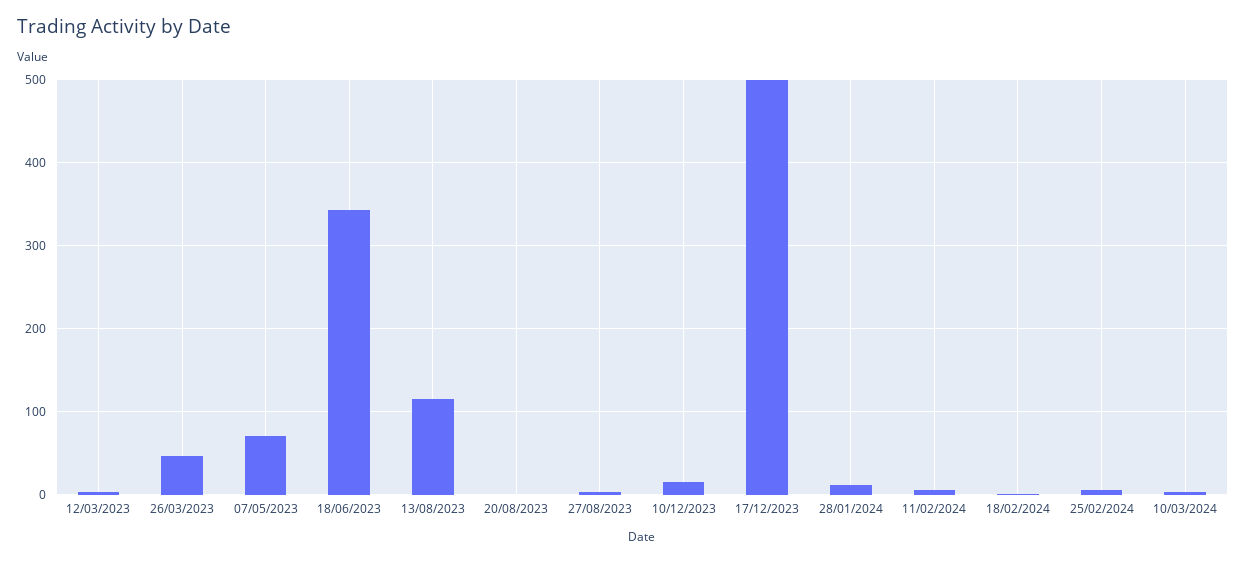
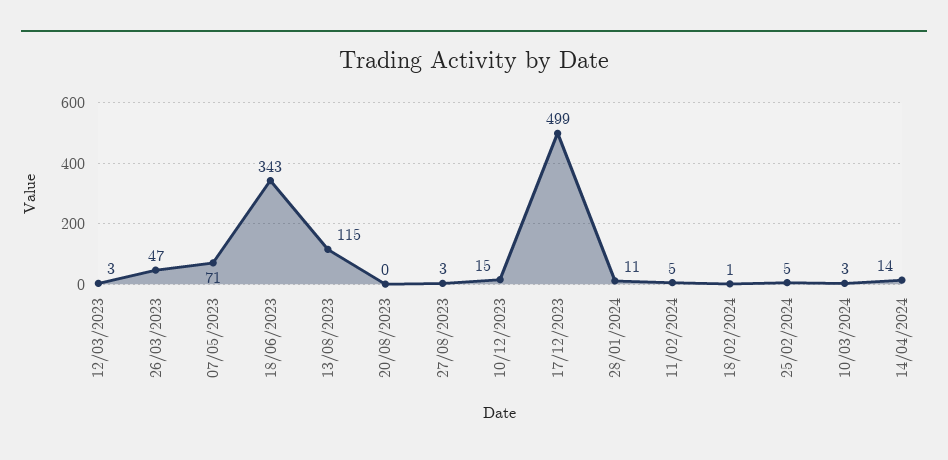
14/04/2024: none -> 14

